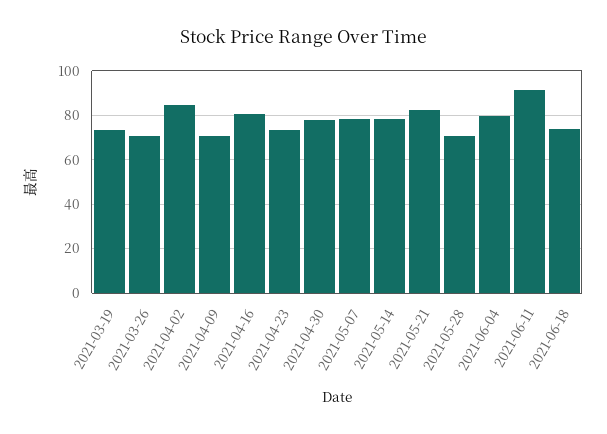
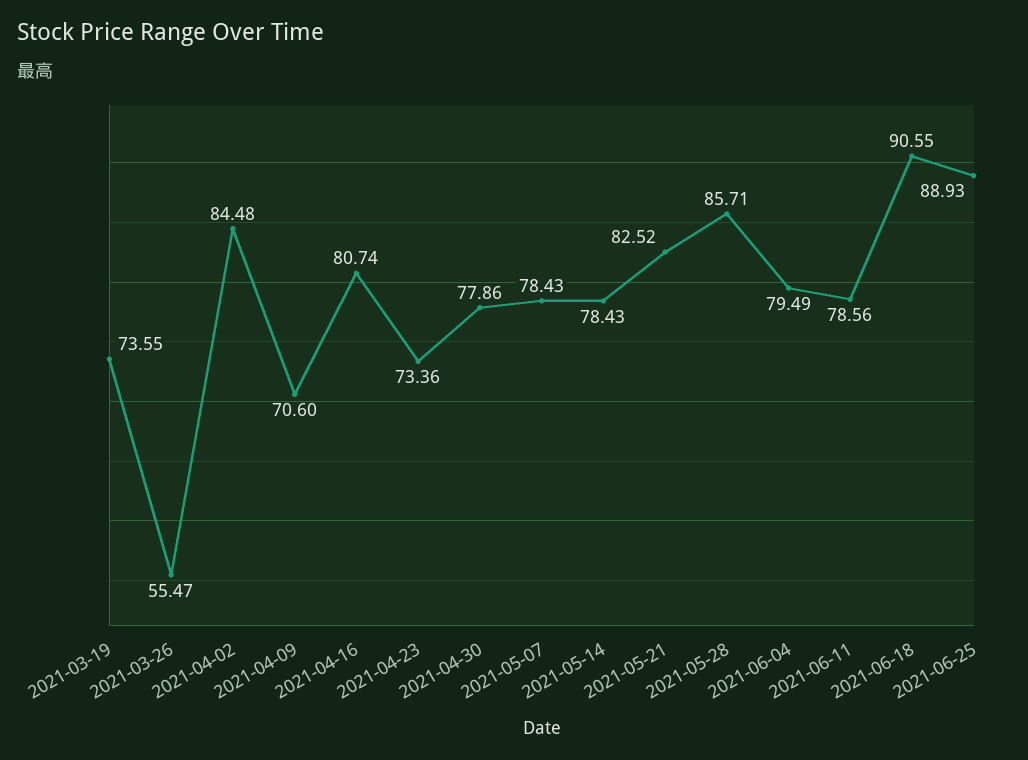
2021-03-26: 70 -> 55.47
2021-05-28: 70 -> 85.71
2021-06-11: 90 -> 78.56
2021-06-18: 75 -> 90.55
2021-06-25: none -> 88.93

